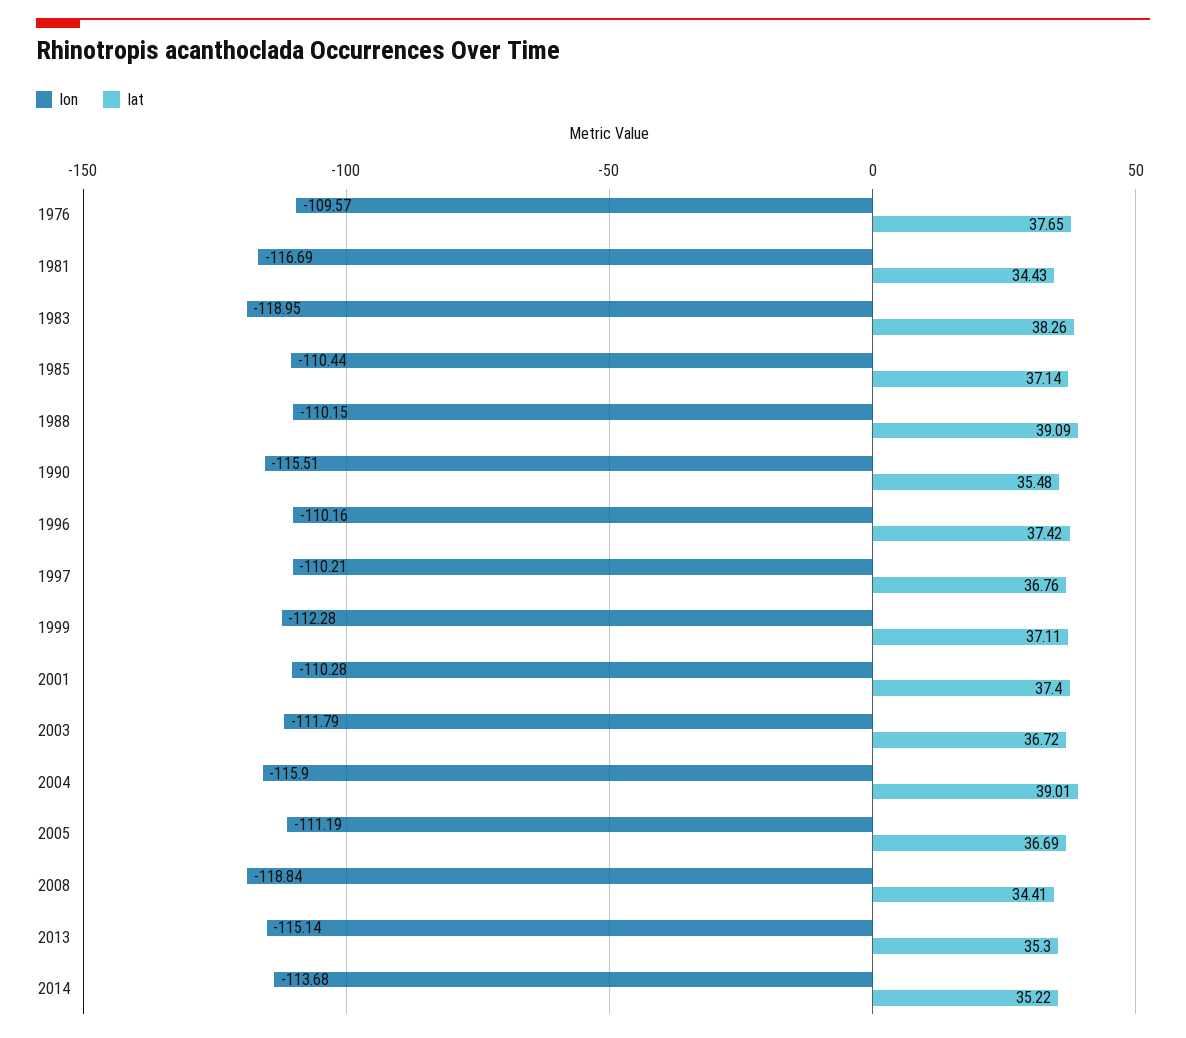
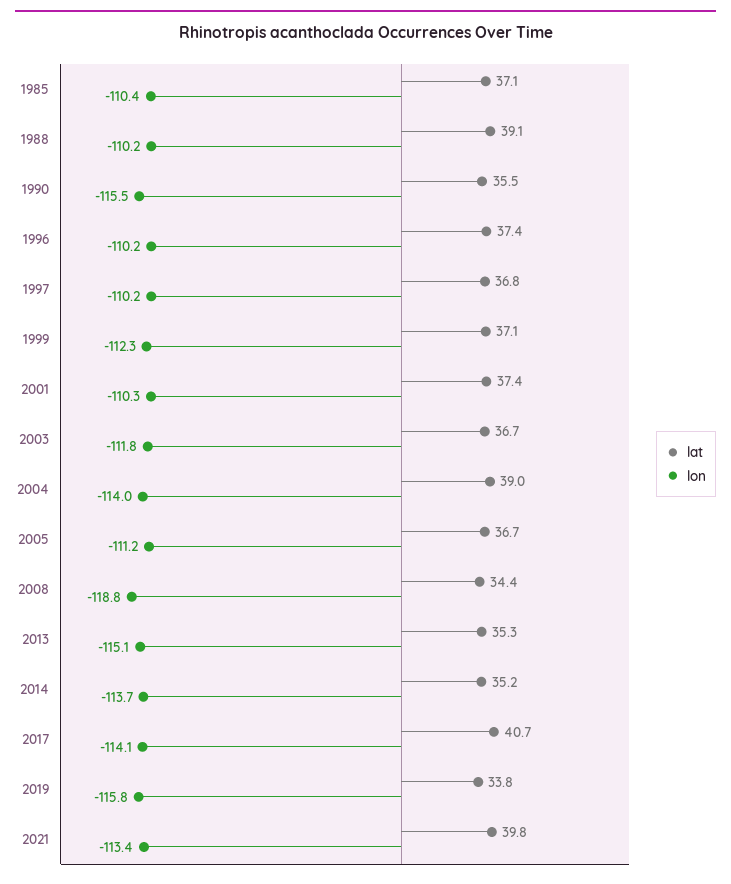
lon, 1976: -109.57 -> none
lat, 1976: 37.65 -> none
lon, 1981: -116.69 -> none
lat, 1981: 34.43 -> none
lon, 1983: -118.95 -> none
lat, 1983: 38.26 -> none
lon, 2004: -115.9 -> -114
lat, 2017: none -> 40.7
lon, 2017: none -> -114.1
lat, 2019: none -> 33.8
lon, 2019: none -> -115.8
lat, 2021: none -> 39.8
lon, 2021: none -> -113.4

